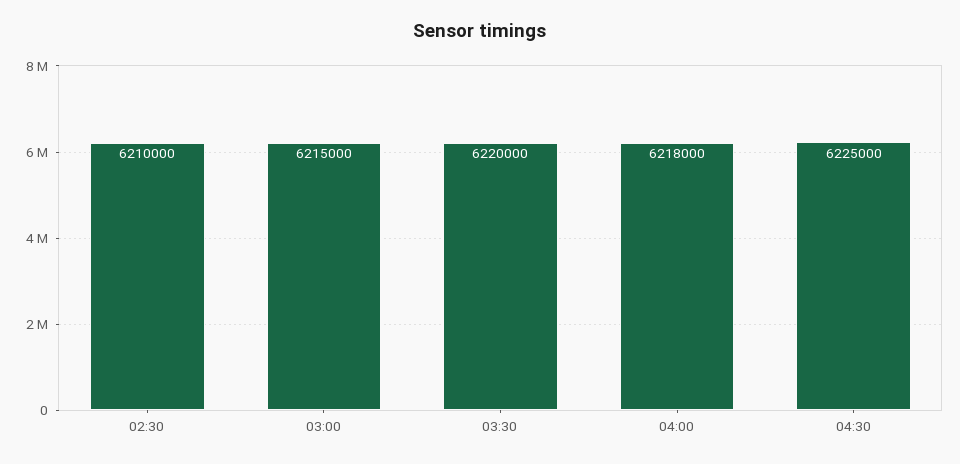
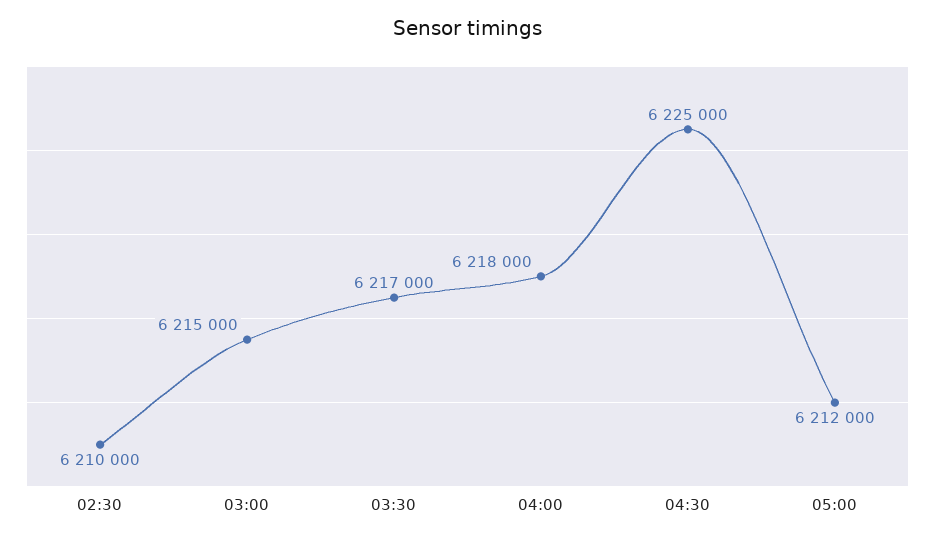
03:30: 6220000 -> 6217000
05:00: none -> 6212000

